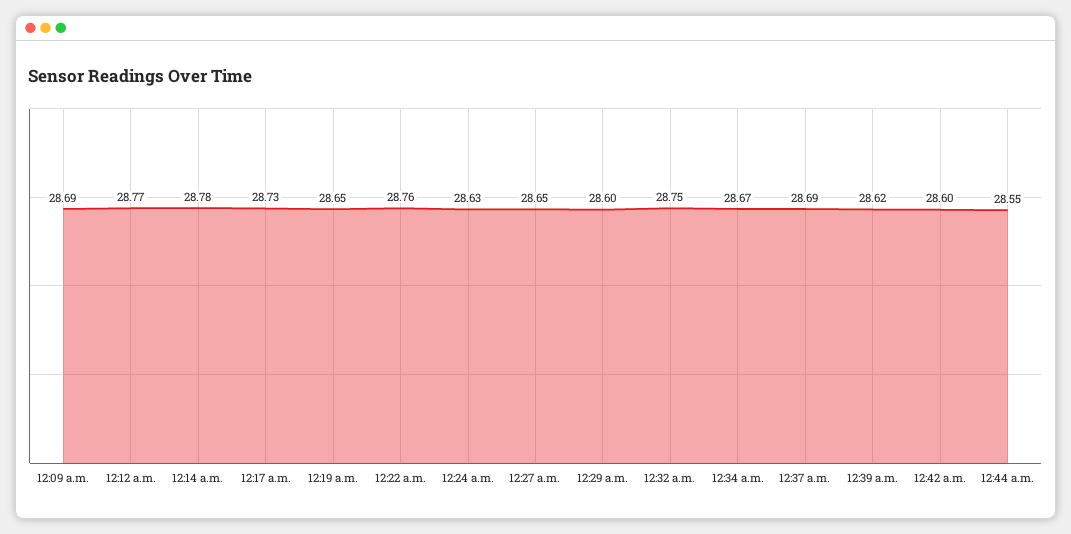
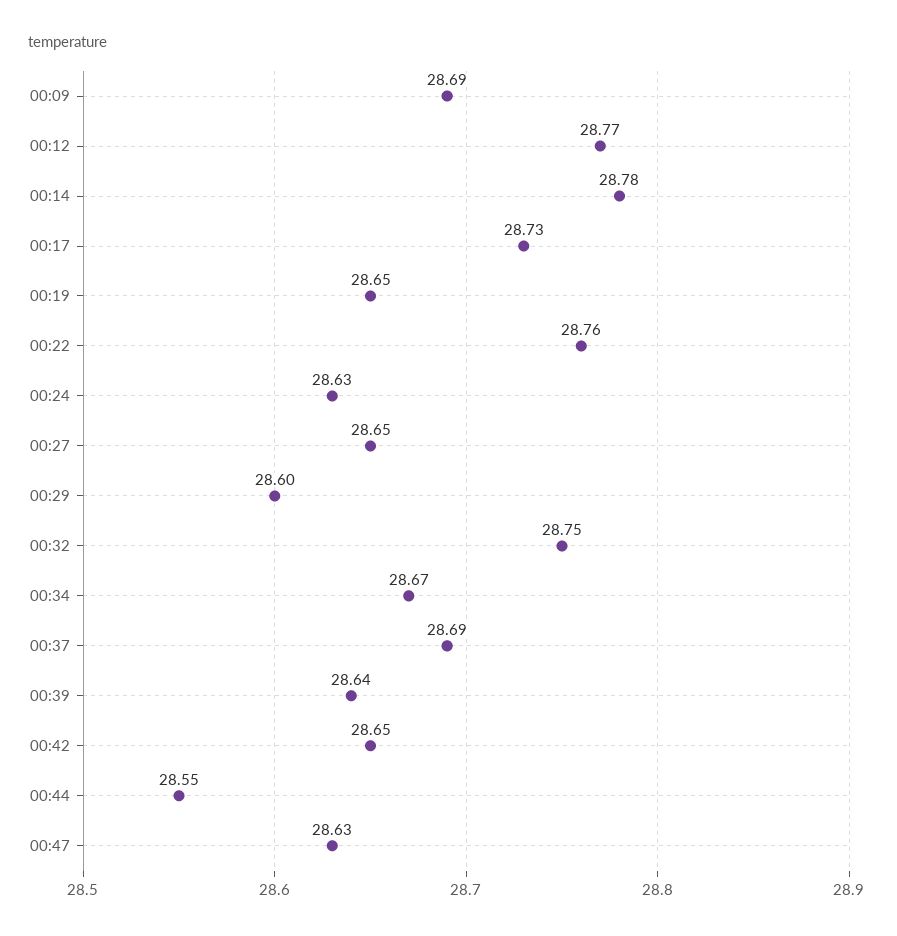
12:39 a.m.: 28.62 -> 28.64
12:42 a.m.: 28.6 -> 28.65
00:47: none -> 28.63

